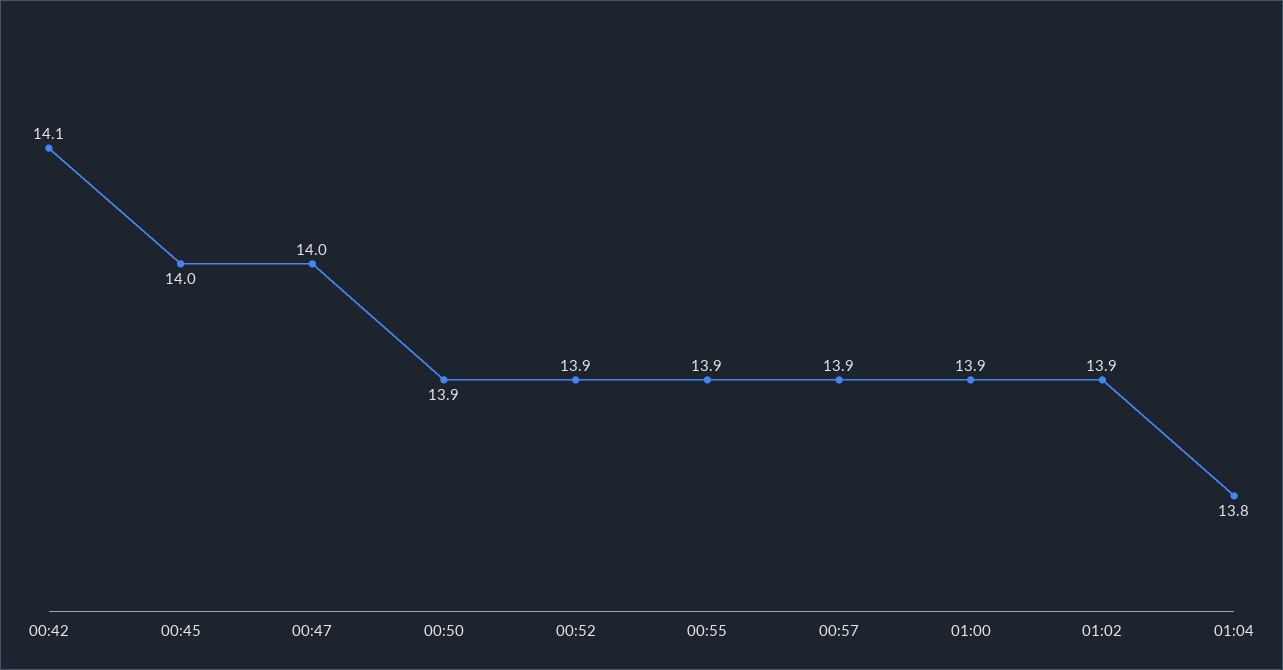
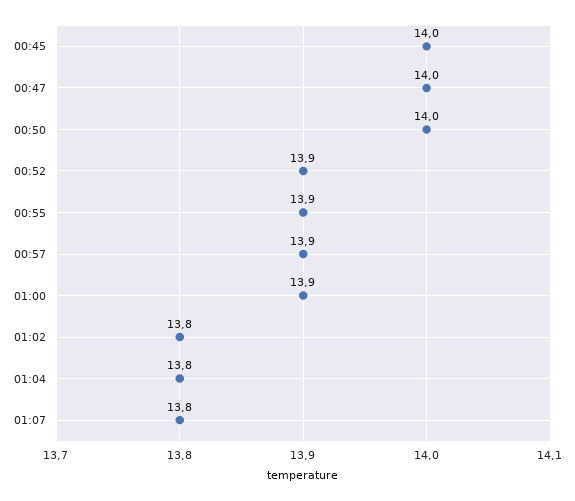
00:42: 14.1 -> none
00:50: 13.9 -> 14
01:02: 13.9 -> 13.8
01:07: none -> 13.8

